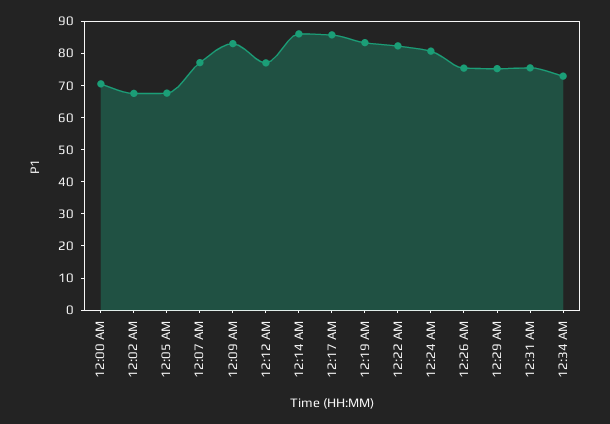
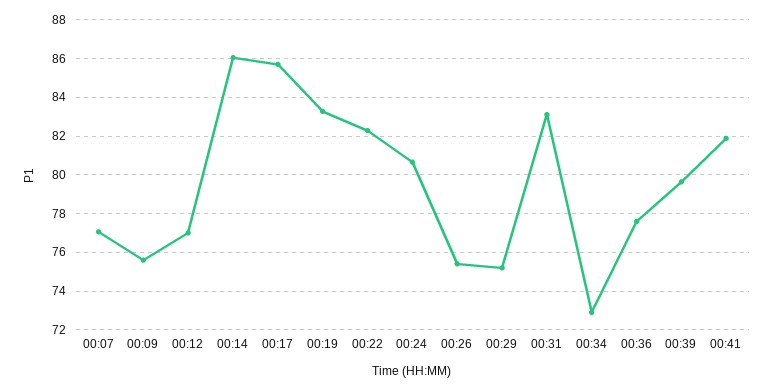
12:00 AM: 70 -> none
12:02 AM: 67.5 -> none
12:05 AM: 67.5 -> none
12:09 AM: 82.5 -> 75.5
12:31 AM: 75 -> 83
00:36: none -> 77.5
00:39: none -> 79.5
00:41: none -> 82

